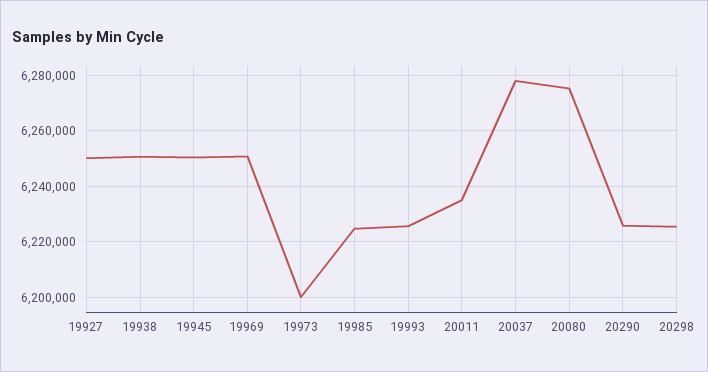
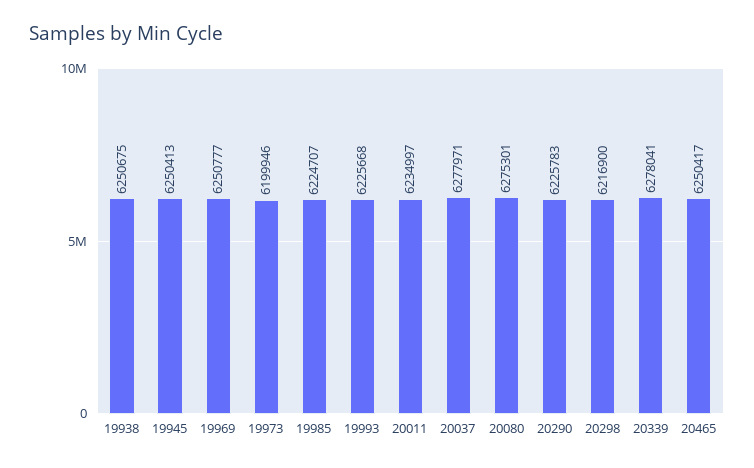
19927: 6250000 -> none
20298: 6225000 -> 6216900
20339: none -> 6278041
20465: none -> 6250417

